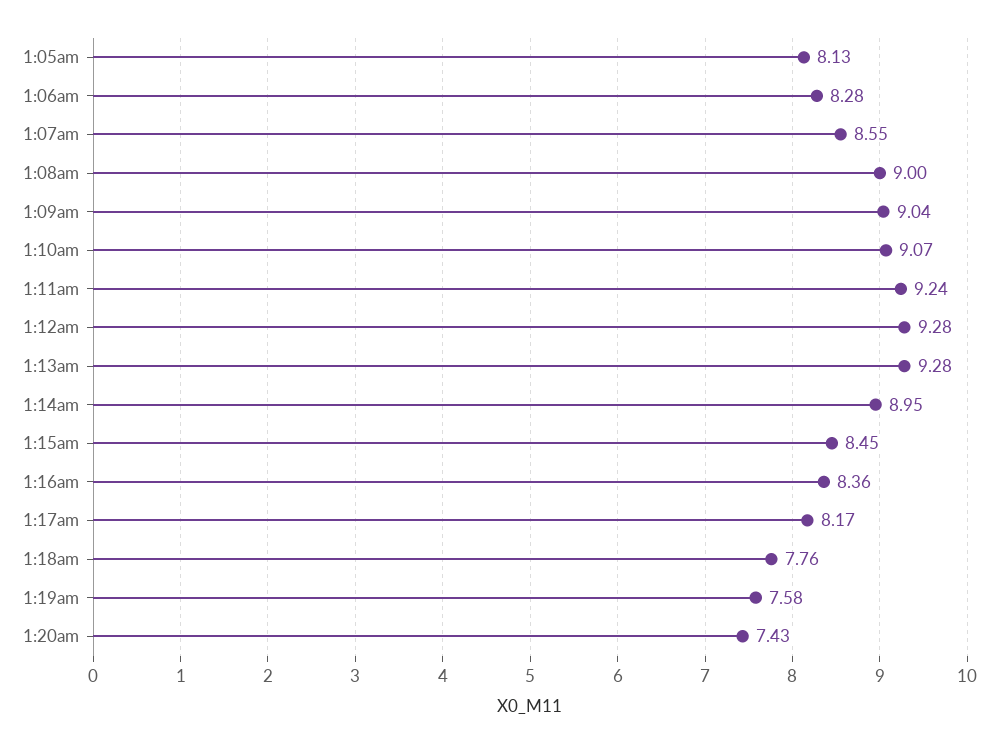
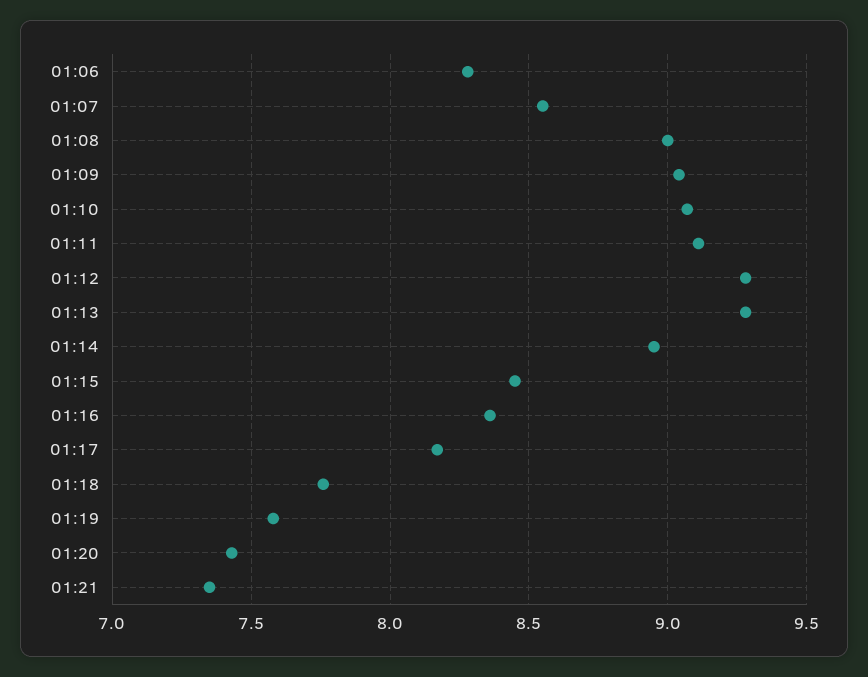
1:05am: 8.13 -> none
1:11am: 9.24 -> 9.1
01:21: none -> 7.35

